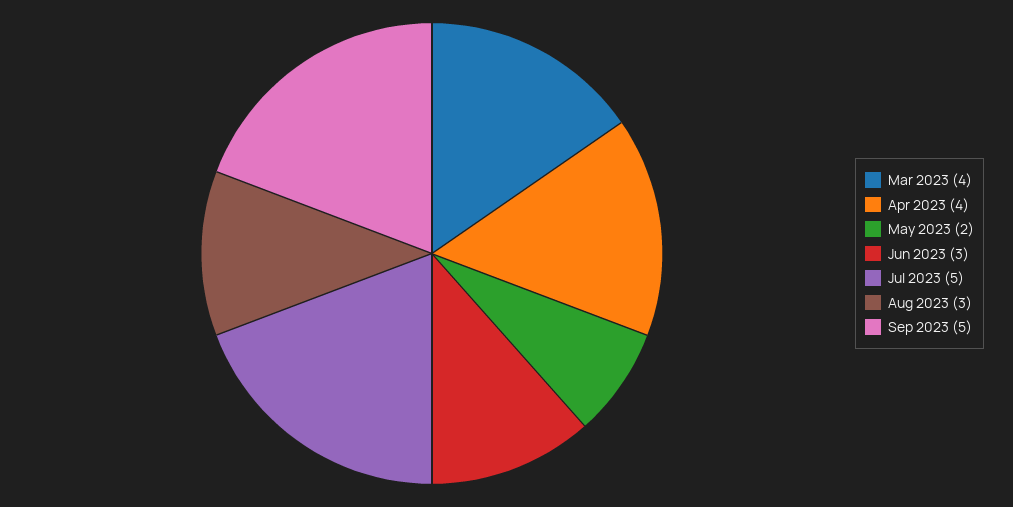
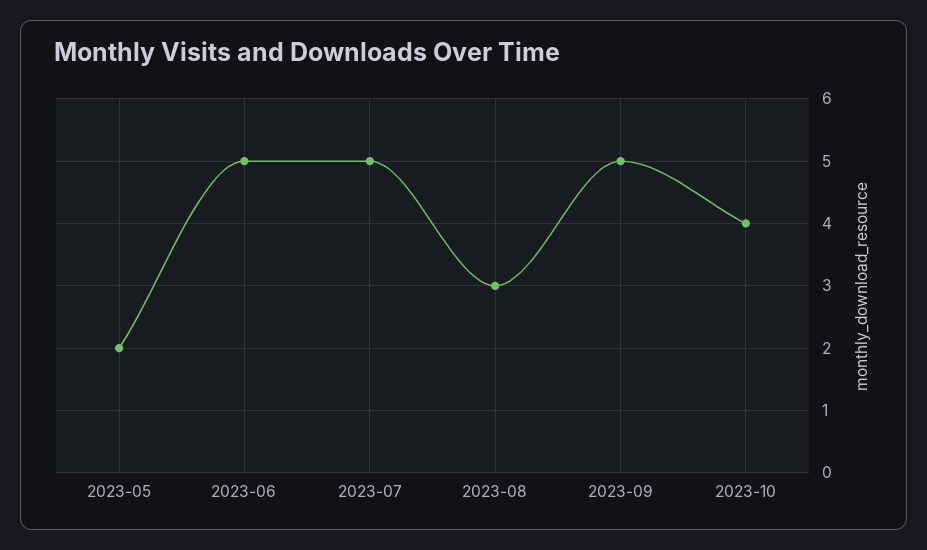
Mar 2023: 4 -> none
Apr 2023: 4 -> none
Jun 2023: 3 -> 5
2023-10: none -> 4

